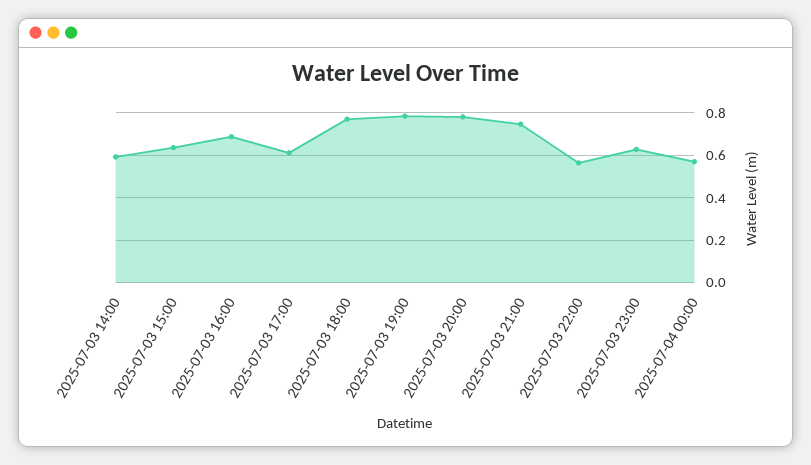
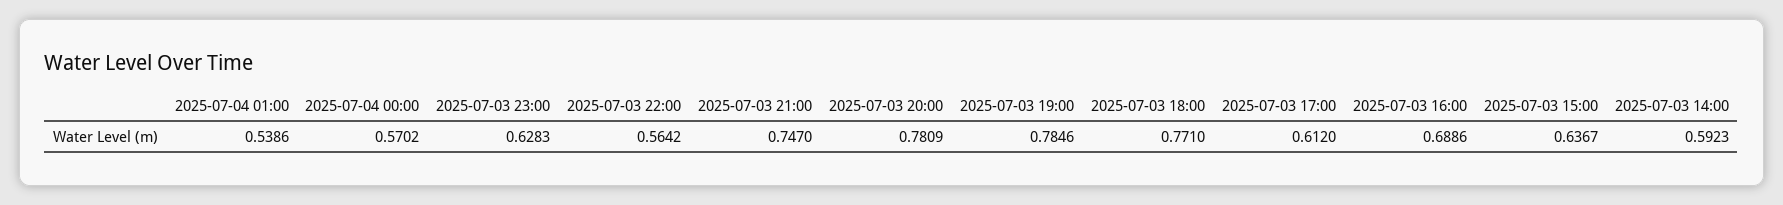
2025-07-04 01:00: none -> 0.5386

